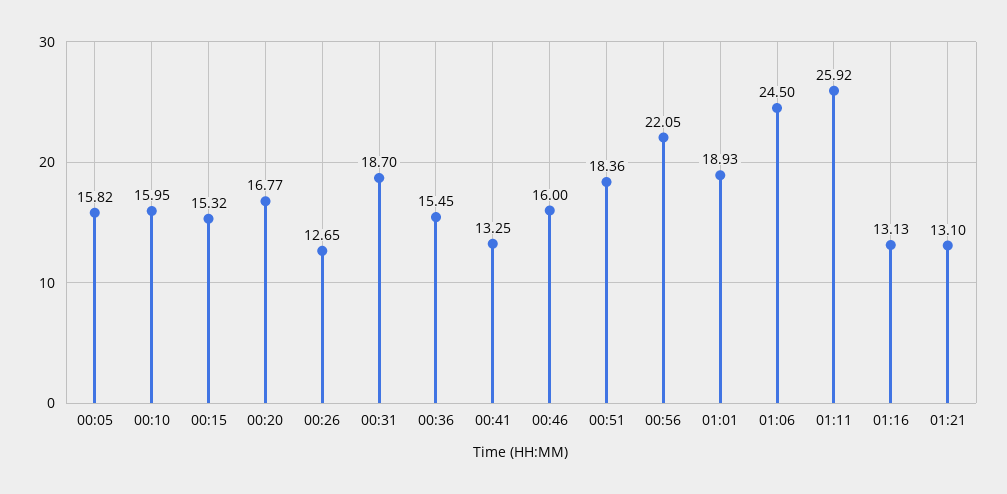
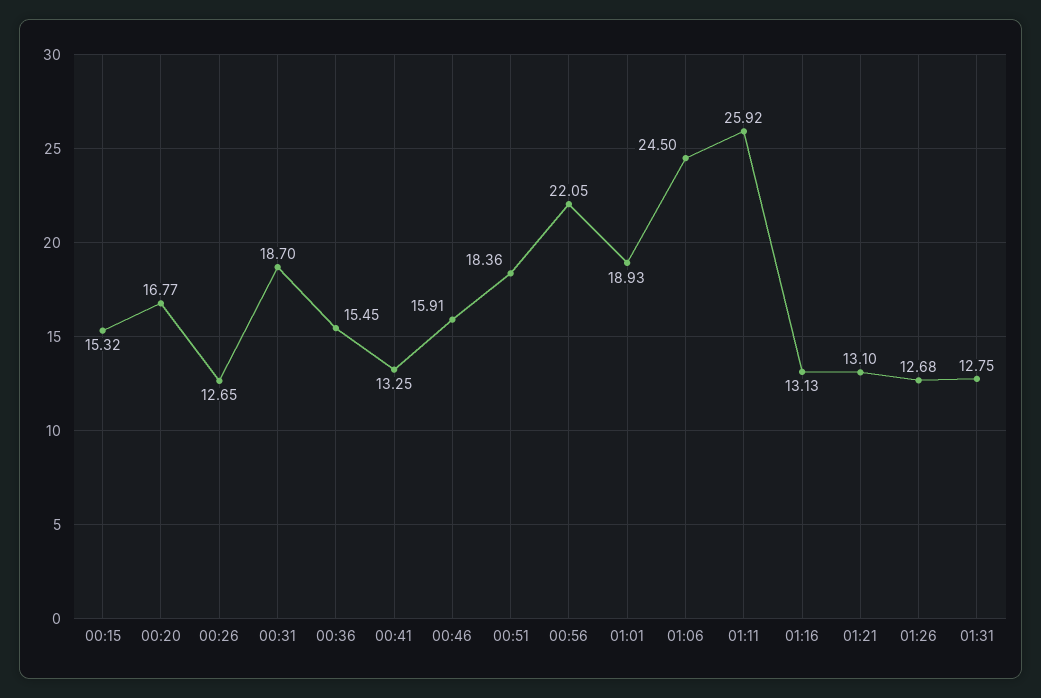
00:05: 15.82 -> none
00:10: 15.95 -> none
00:46: 16 -> 15.91
01:26: none -> 12.68
01:31: none -> 12.75

